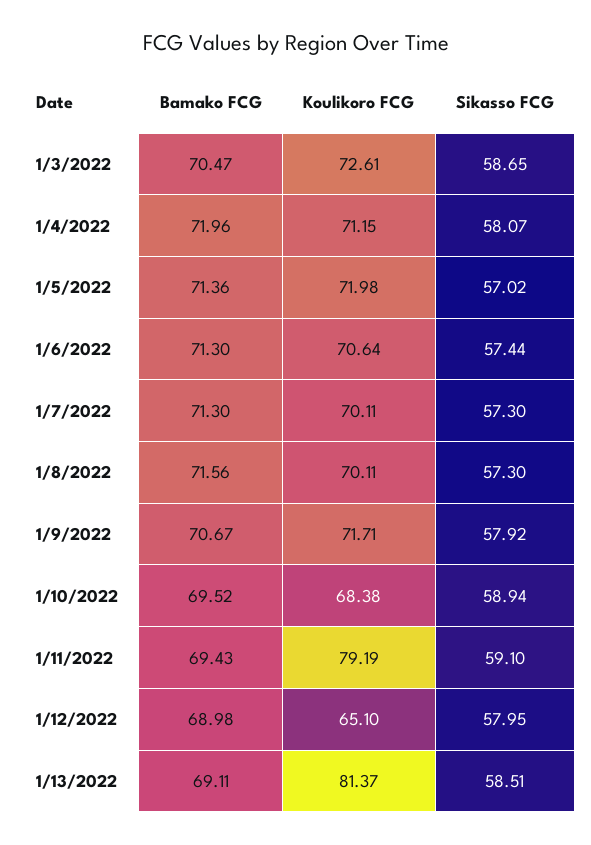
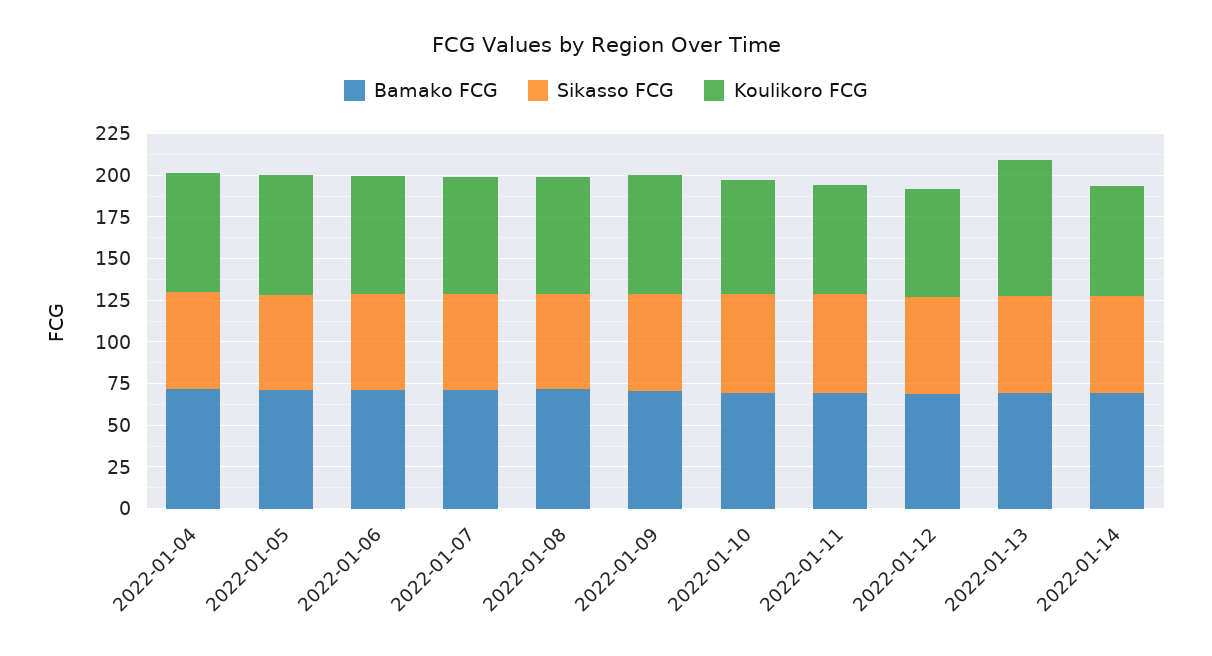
Bamako FCG, 1/3/2022: 70.47 -> none
Koulikoro FCG, 1/3/2022: 72.61 -> none
Sikasso FCG, 1/3/2022: 58.65 -> none
Koulikoro FCG, 1/11/2022: 79.19 -> 65
Bamako FCG, 2022-01-14: none -> 70
Sikasso FCG, 2022-01-14: none -> 60
Koulikoro FCG, 2022-01-14: none -> 65

